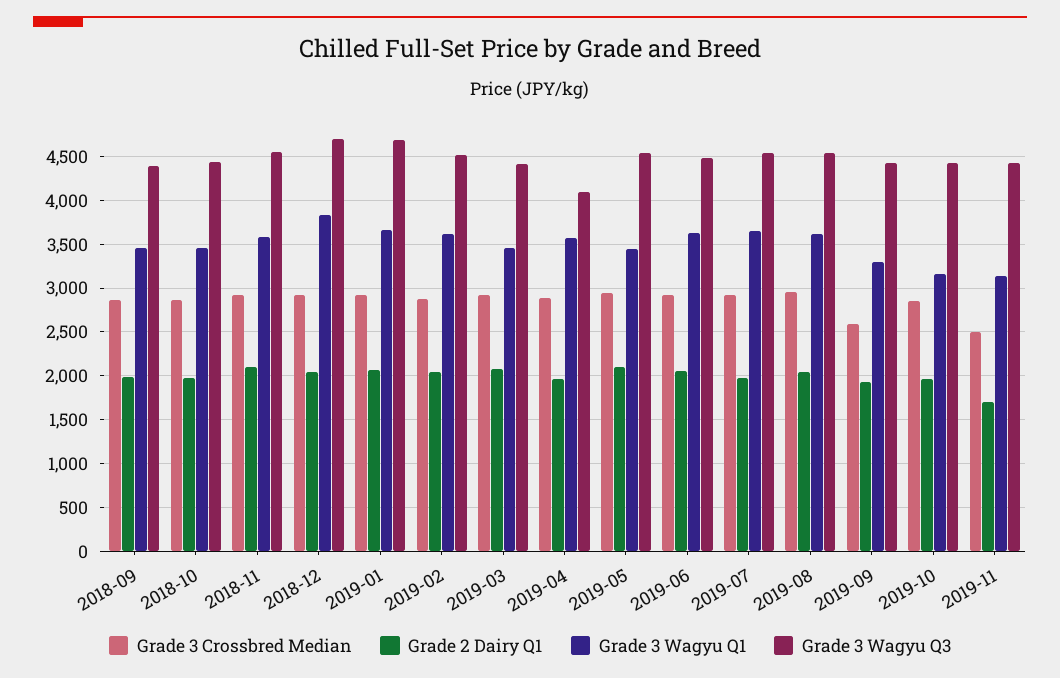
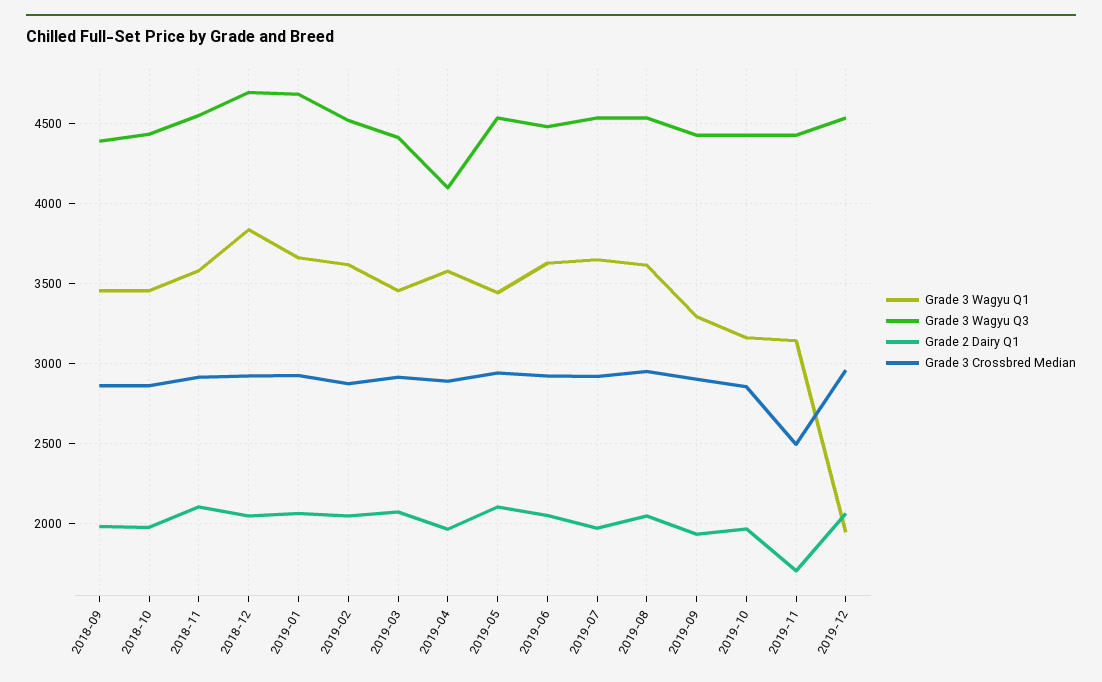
Grade 3 Crossbred Median, 2019-09: 2600 -> 2900
Grade 3 Wagyu Q1, 2019-12: none -> 1950
Grade 3 Wagyu Q3, 2019-12: none -> 4550
Grade 2 Dairy Q1, 2019-12: none -> 2050
Grade 3 Crossbred Median, 2019-12: none -> 2950

